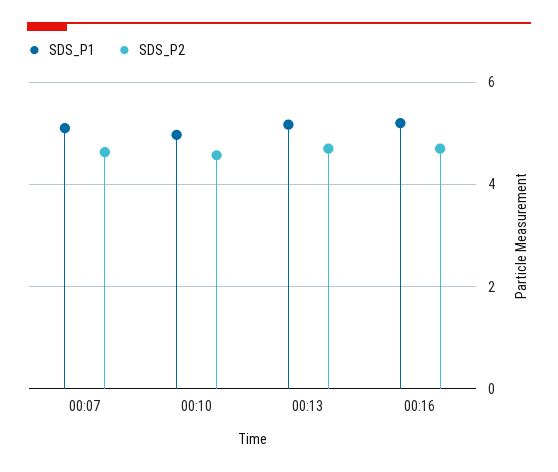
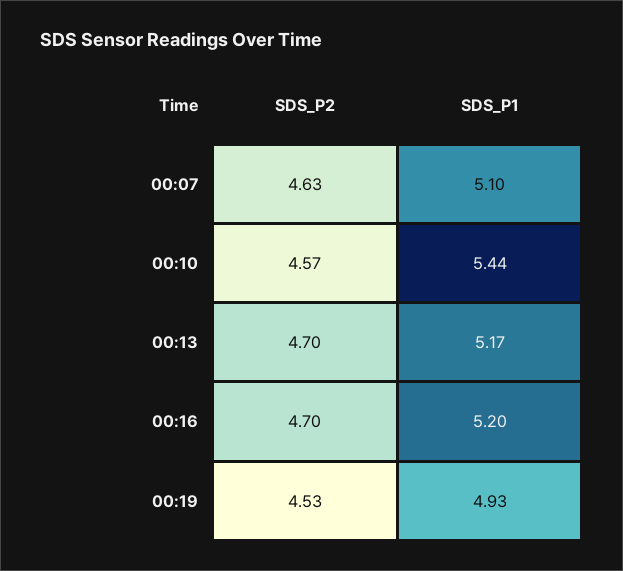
SDS_P1, 00:10: 5 -> 5.44
SDS_P2, 00:19: none -> 4.53
SDS_P1, 00:19: none -> 4.93

